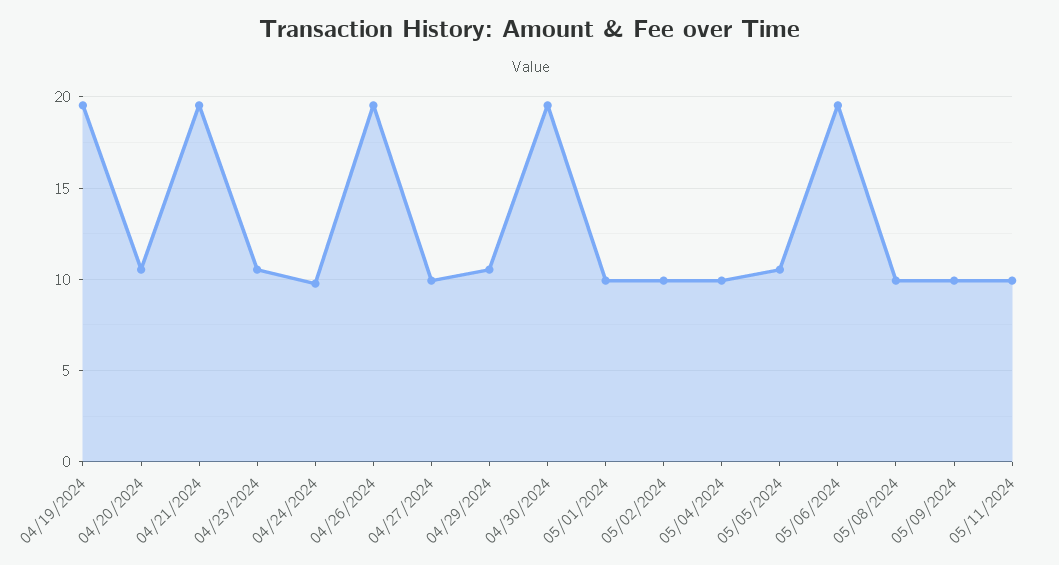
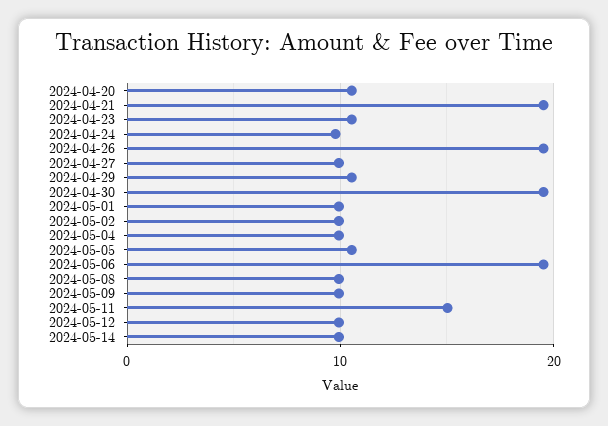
04/19/2024: 19.5 -> none
05/11/2024: 10 -> 15
2024-05-12: none -> 10
2024-05-14: none -> 10

